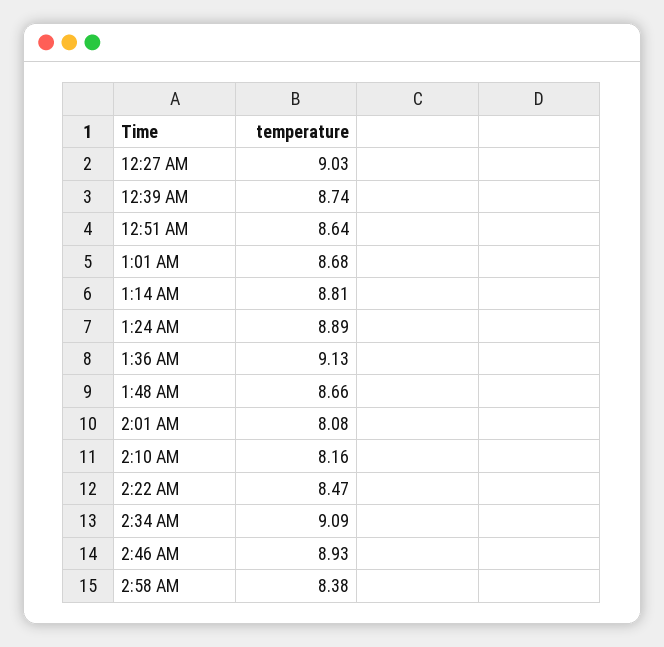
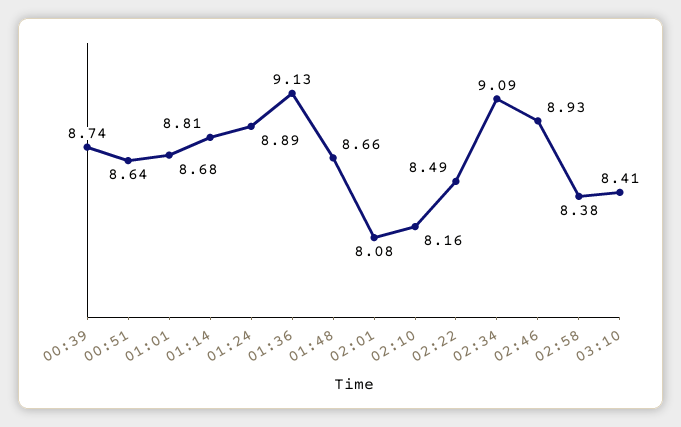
12:27 AM: 9.03 -> none
2:22 AM: 8.47 -> 8.49
03:10: none -> 8.41

